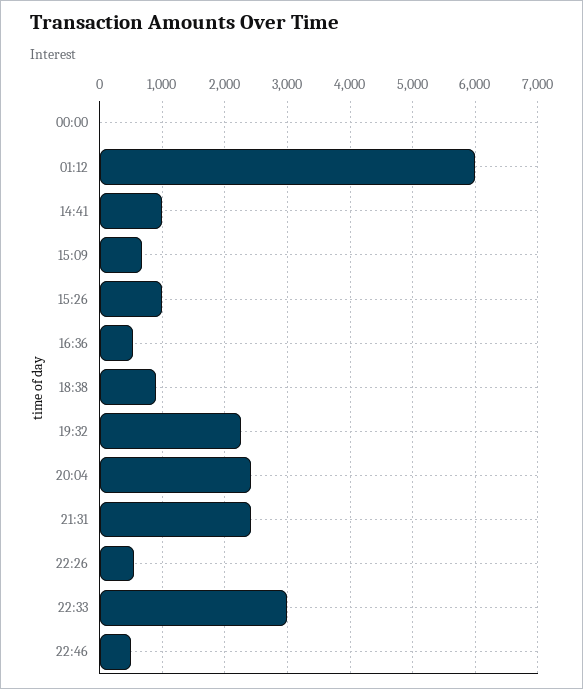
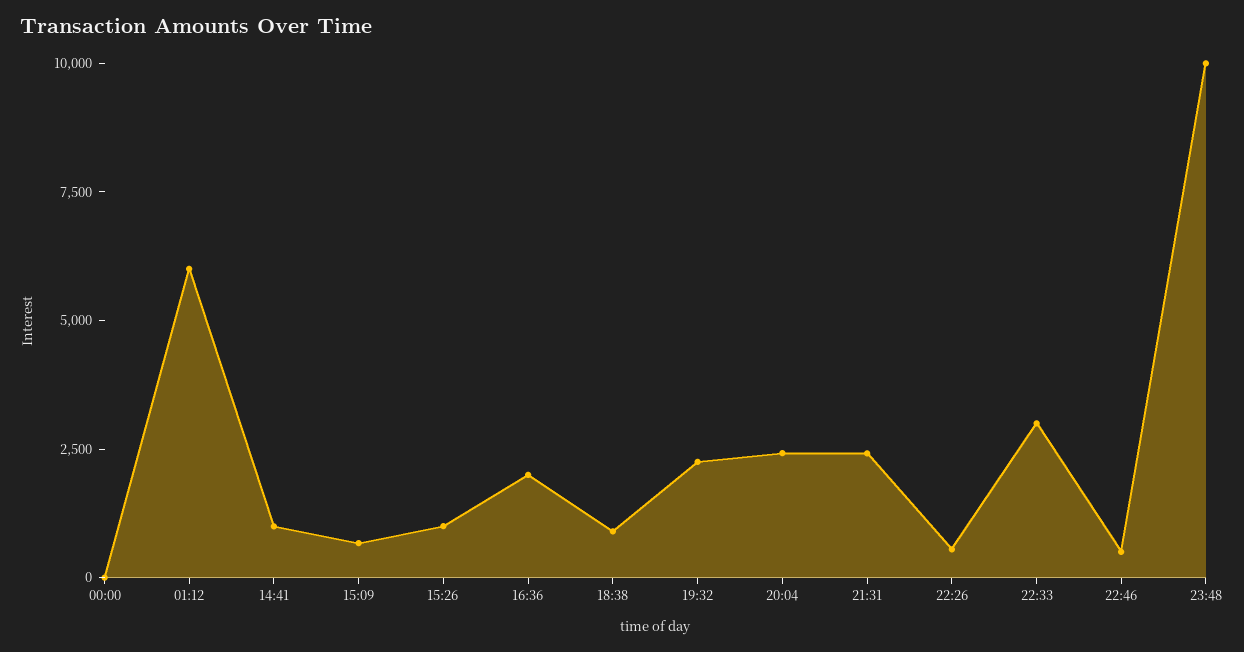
16:36: 500 -> 2000
23:48: none -> 10000

